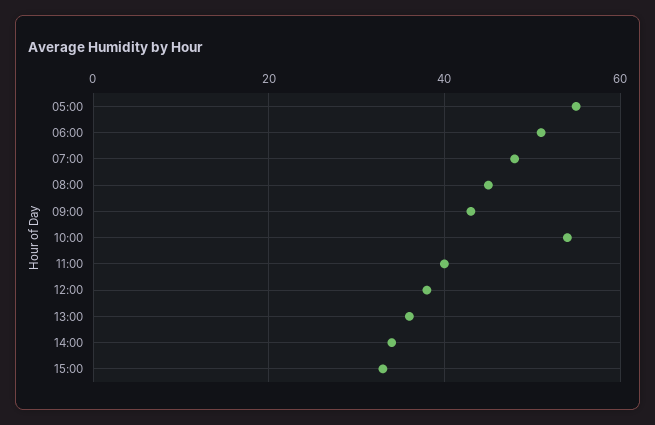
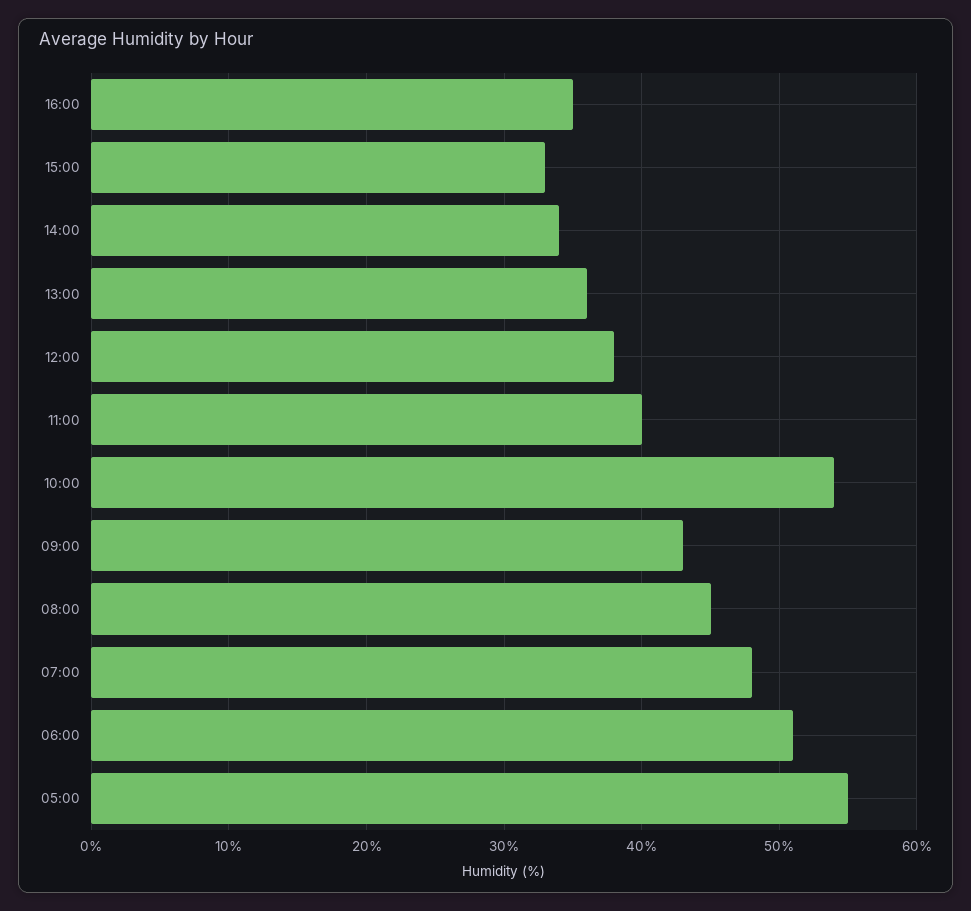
16:00: none -> 35

